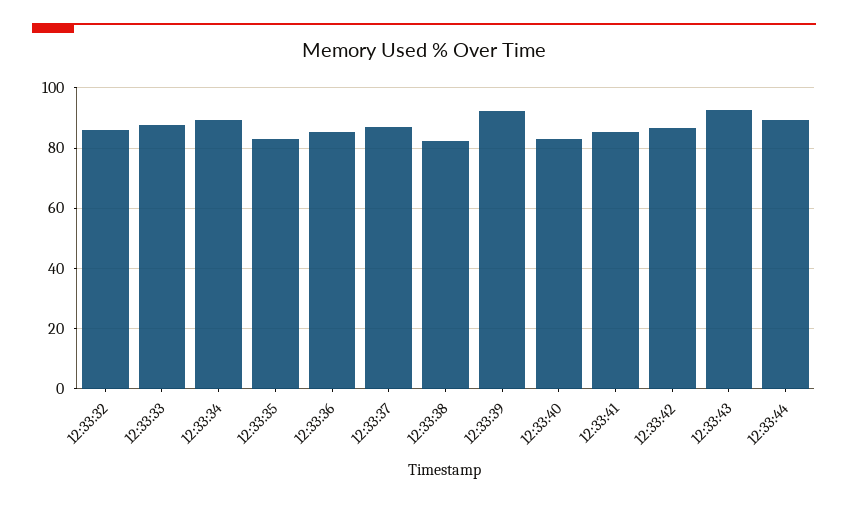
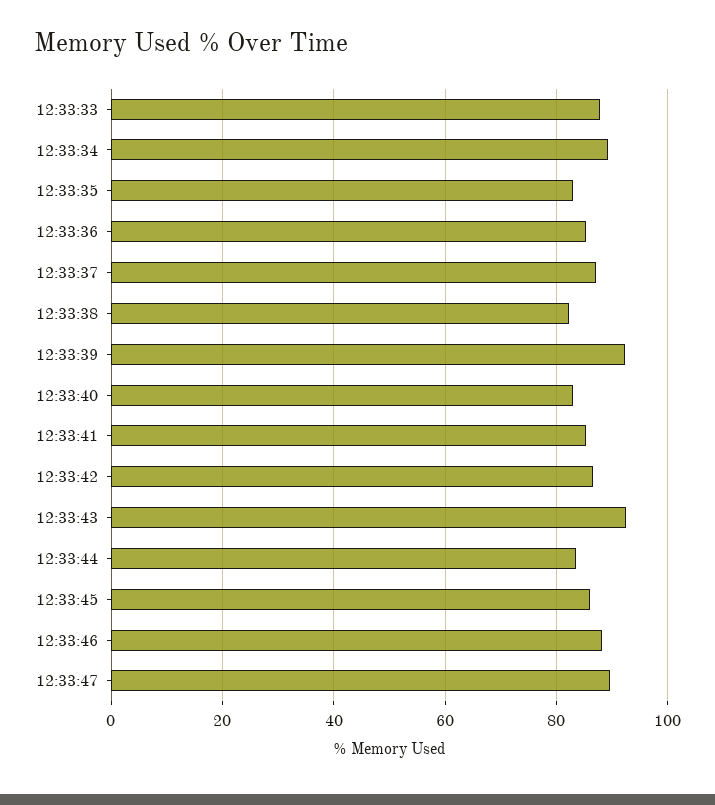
12:33:32: 86 -> none
12:33:44: 90 -> 84
12:33:45: none -> 86
12:33:46: none -> 88
12:33:47: none -> 90

